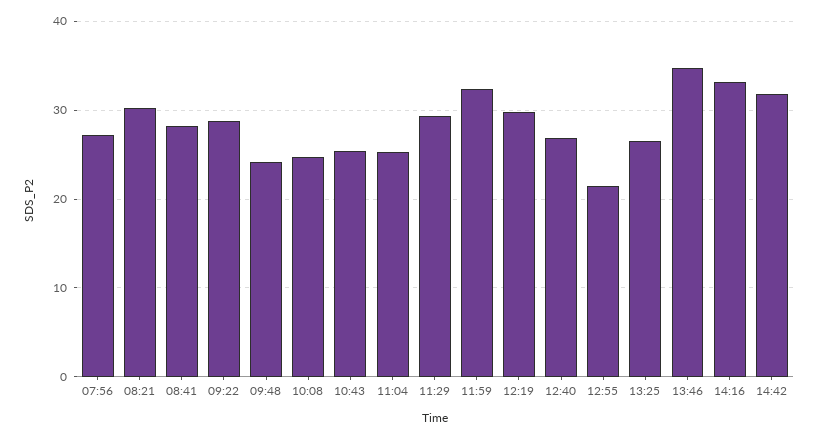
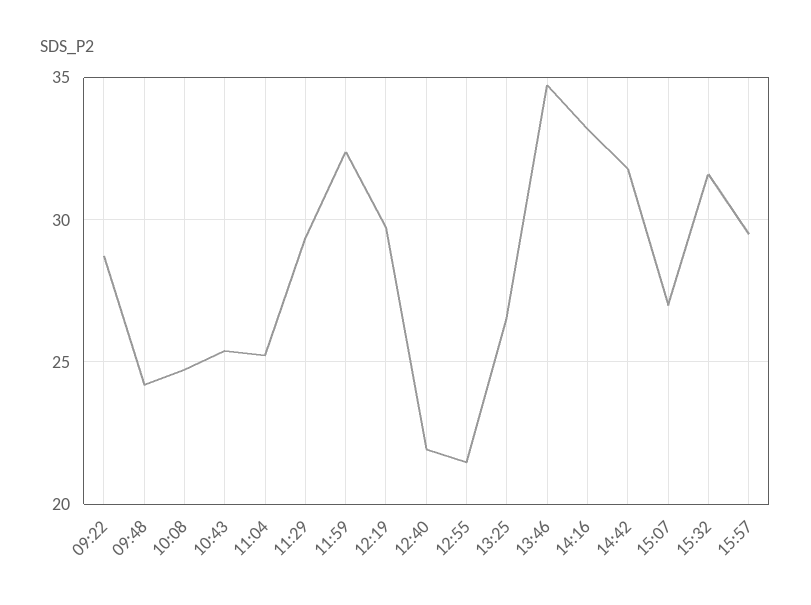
07:56: 27 -> none
08:21: 30 -> none
08:41: 28 -> none
12:40: 27 -> 22
15:07: none -> 27
15:32: none -> 31.5
15:57: none -> 29.5

